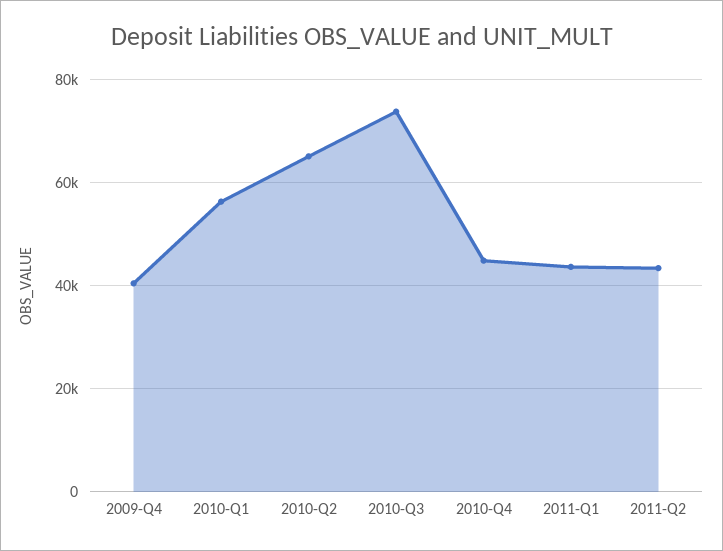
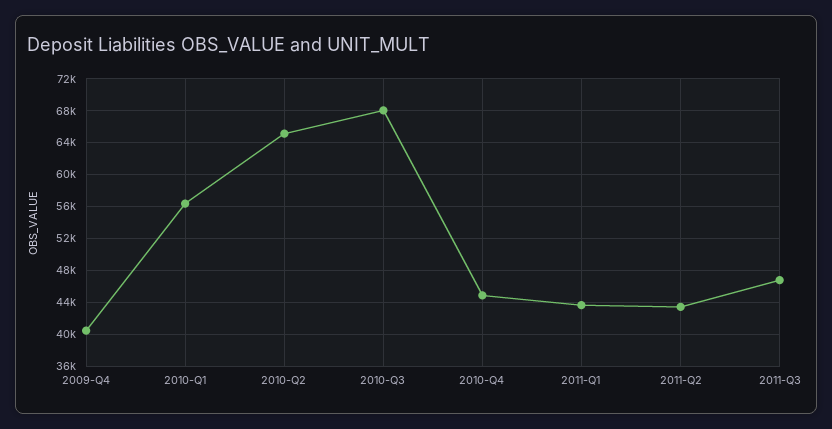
2010-Q3: 74000 -> 68000
2011-Q3: none -> 47000

